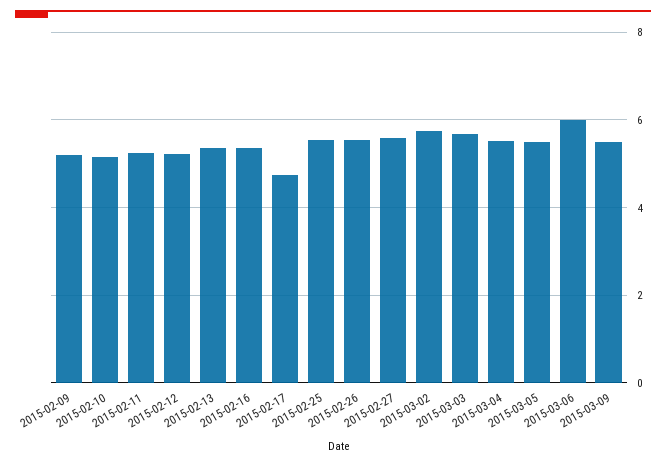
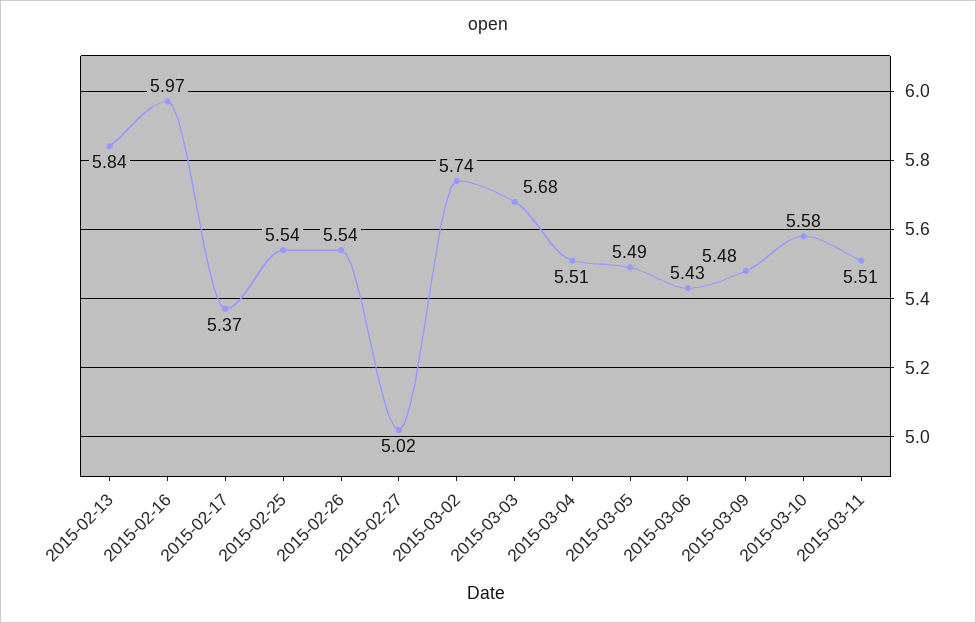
2015-02-09: 5.2 -> none
2015-02-10: 5.2 -> none
2015-02-11: 5.2 -> none
2015-02-12: 5.2 -> none
2015-02-13: 5.4 -> 5.84
2015-02-16: 5.4 -> 5.97
2015-02-17: 4.8 -> 5.37
2015-02-27: 5.6 -> 5.02
2015-03-06: 6 -> 5.43
2015-03-10: none -> 5.58
2015-03-11: none -> 5.51

